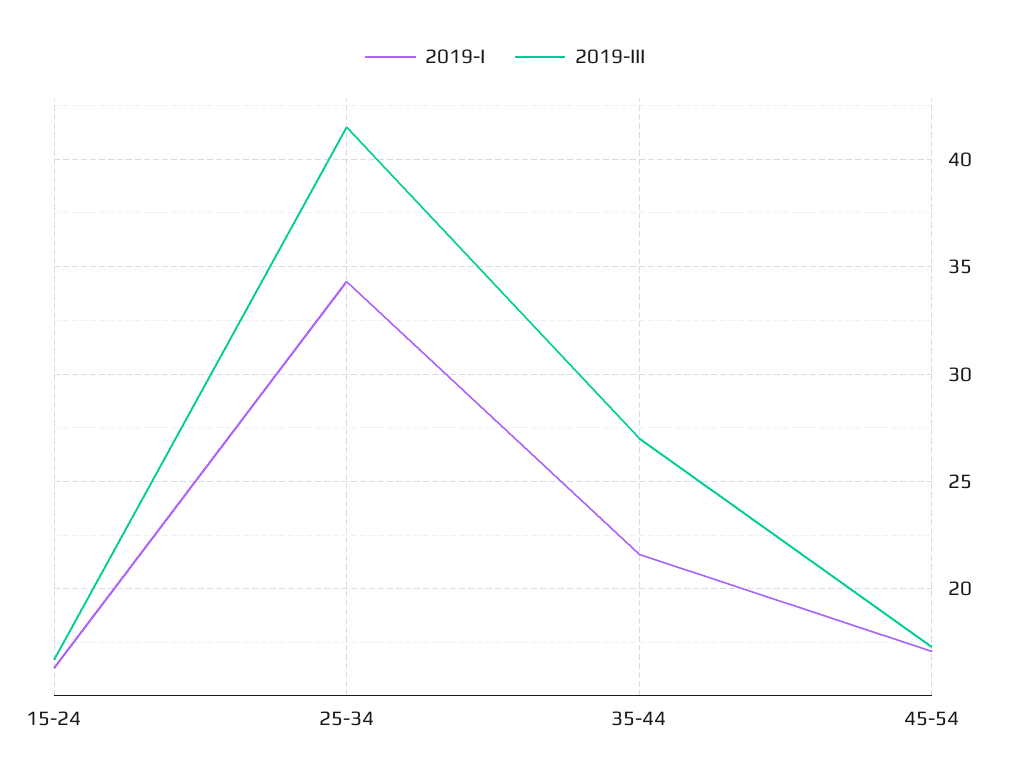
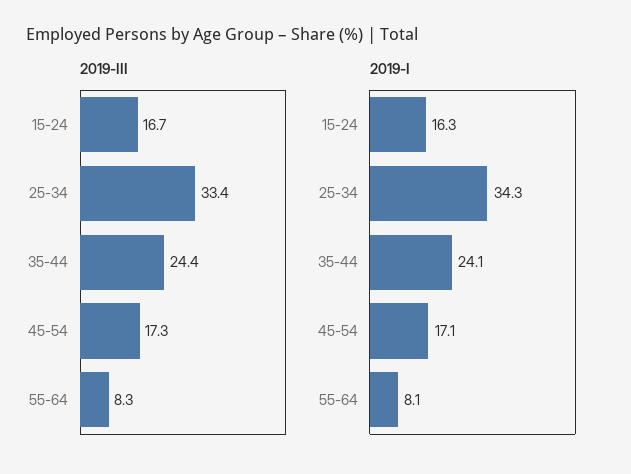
2019-III, 25-34: 41.5 -> 33.4
2019-I, 35-44: 21.5 -> 24.1
2019-III, 35-44: 27 -> 24.4
2019-III, 55-64: none -> 8.3
2019-I, 55-64: none -> 8.1

